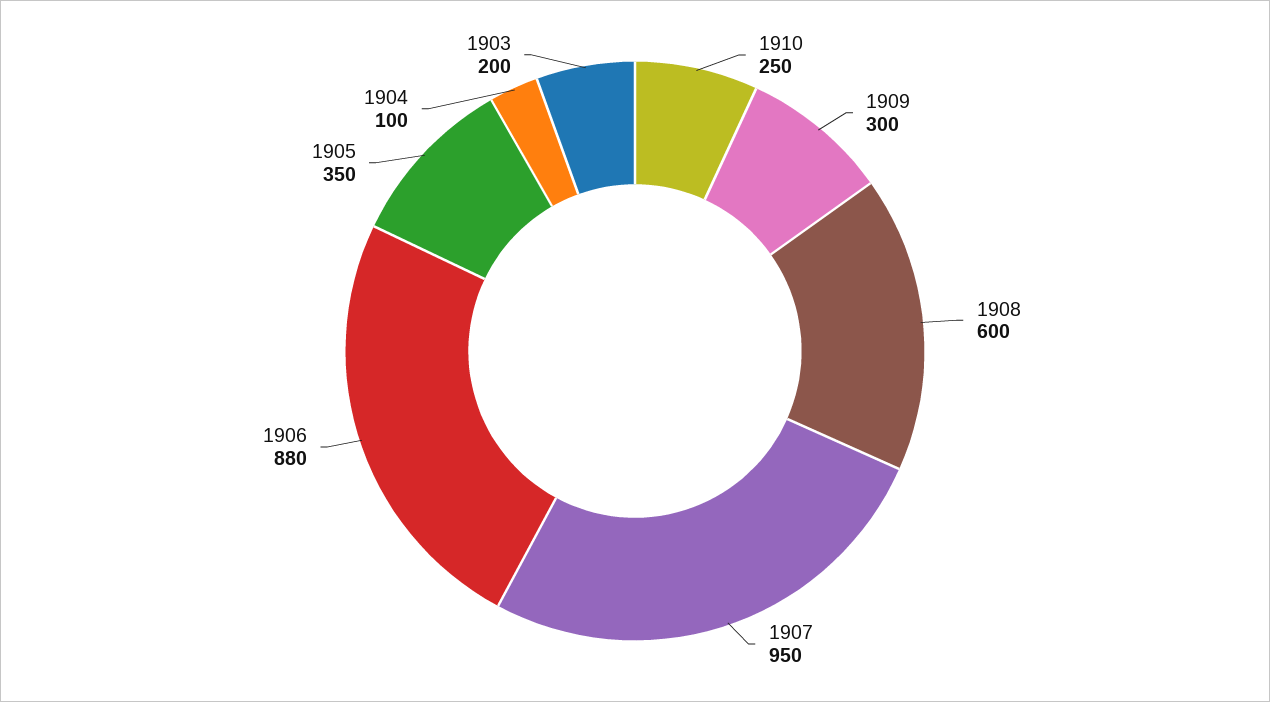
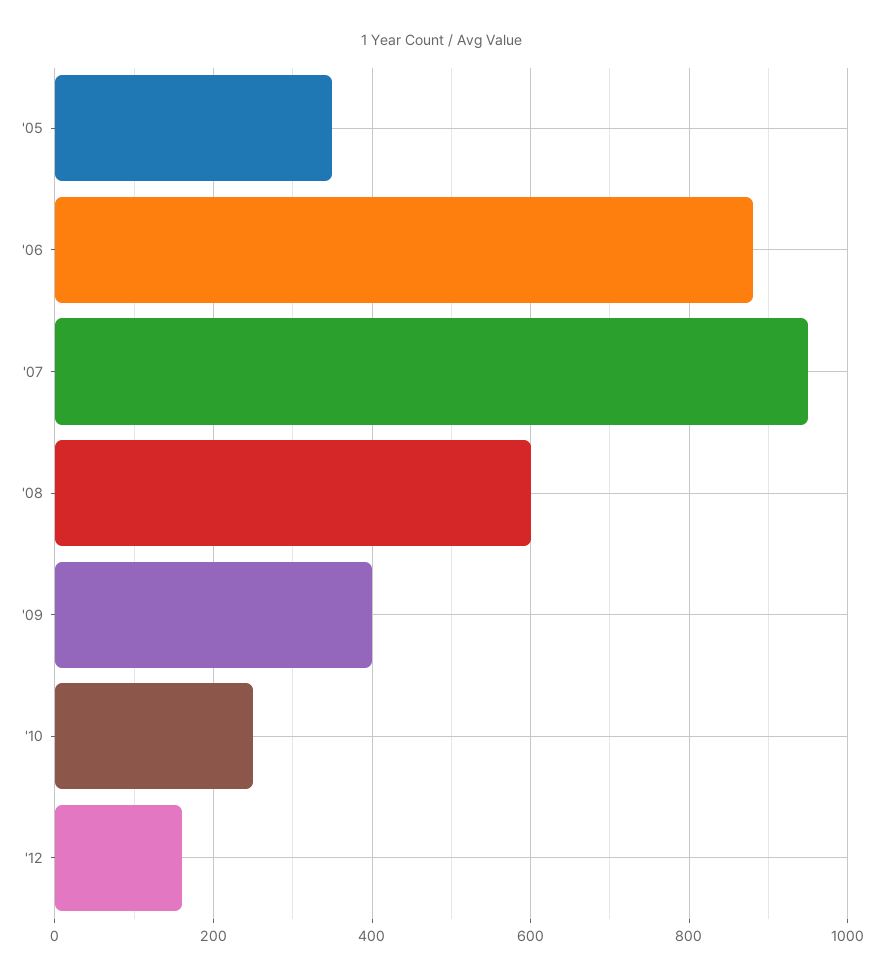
1909: 300 -> 400
1904: 100 -> none
1903: 200 -> none
'12: none -> 160

